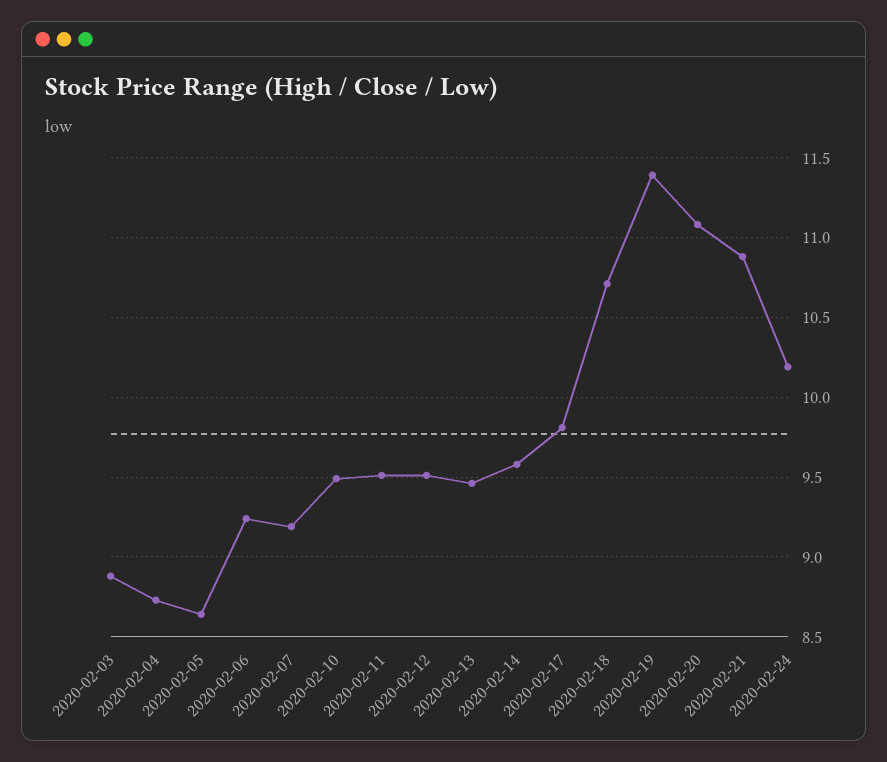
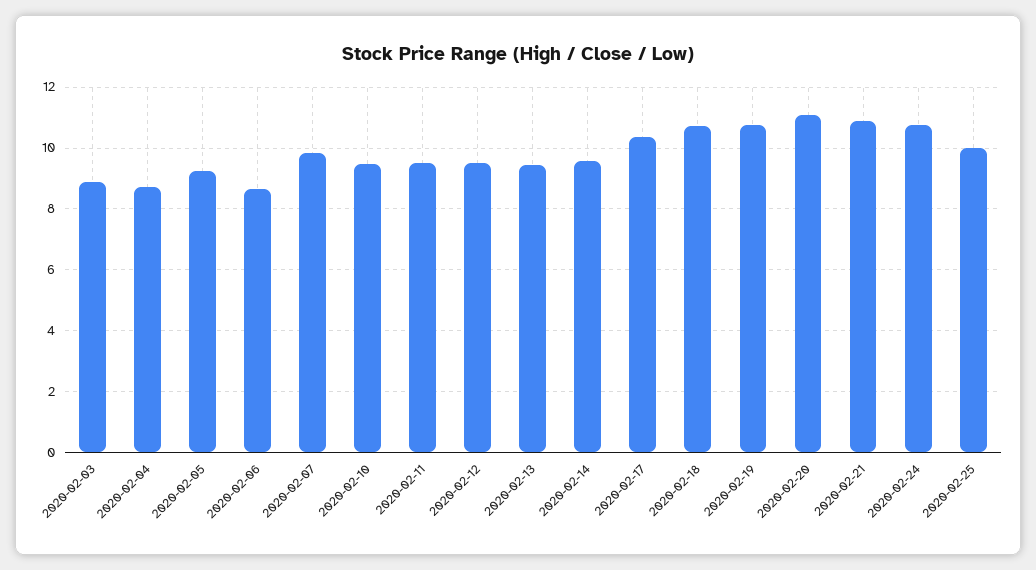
2020-02-05: 8.65 -> 9.2
2020-02-06: 9.25 -> 8.6
2020-02-07: 9.2 -> 9.8
2020-02-17: 9.8 -> 10.4
2020-02-19: 11.4 -> 10.8
2020-02-24: 10.2 -> 10.8
2020-02-25: none -> 10

